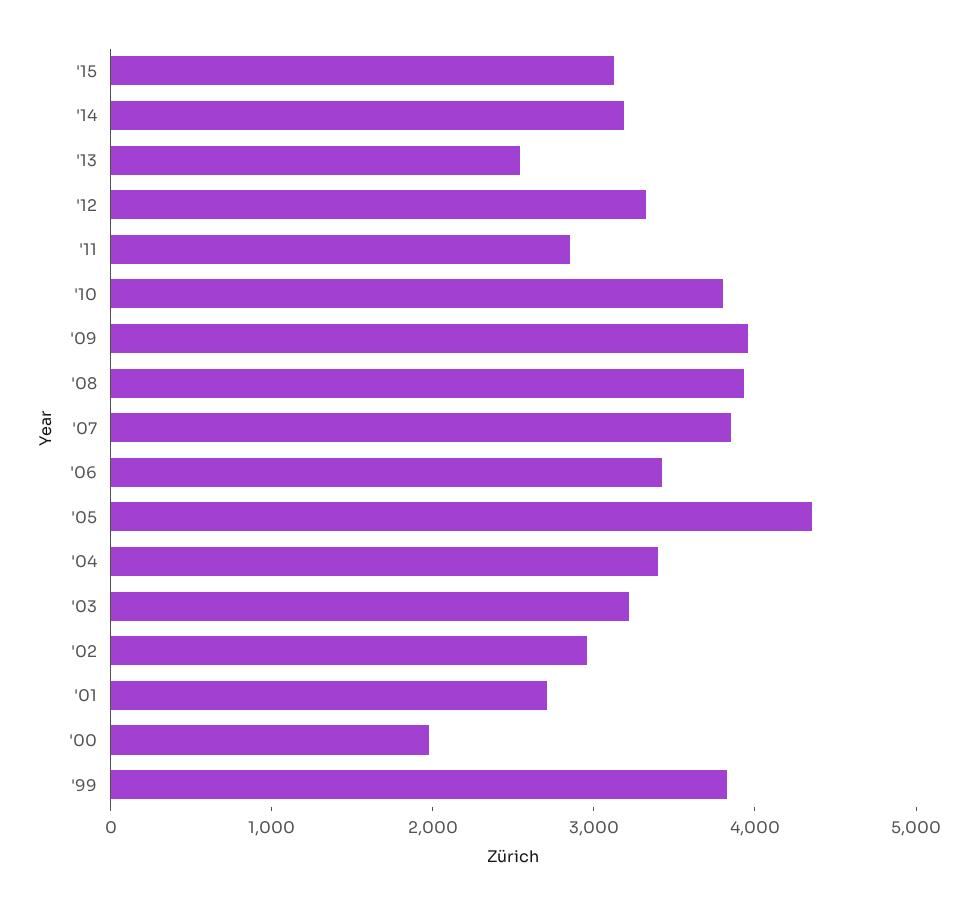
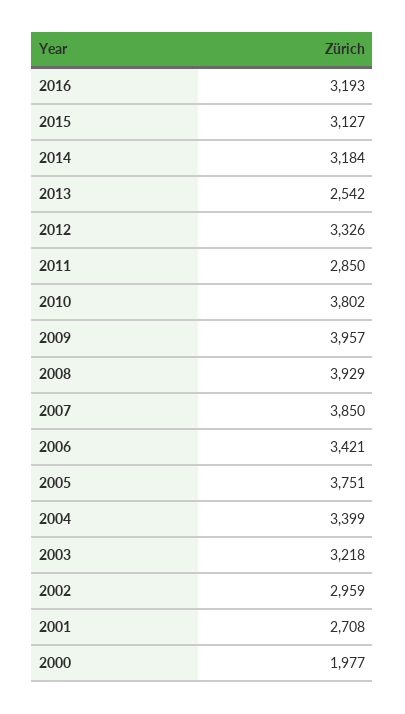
'05: 4400 -> 3751
'99: 3800 -> none
2016: none -> 3193

